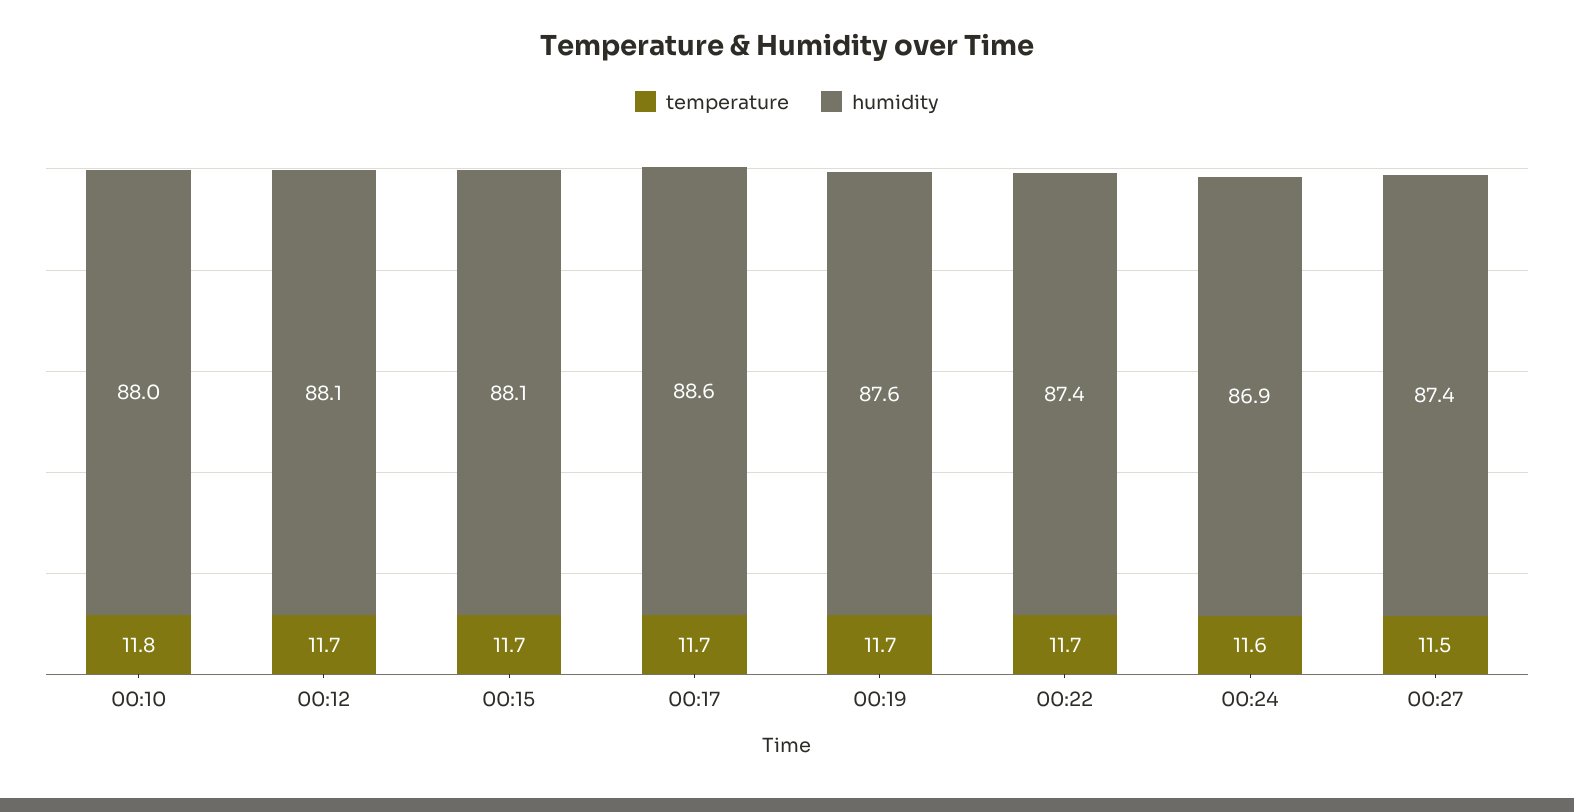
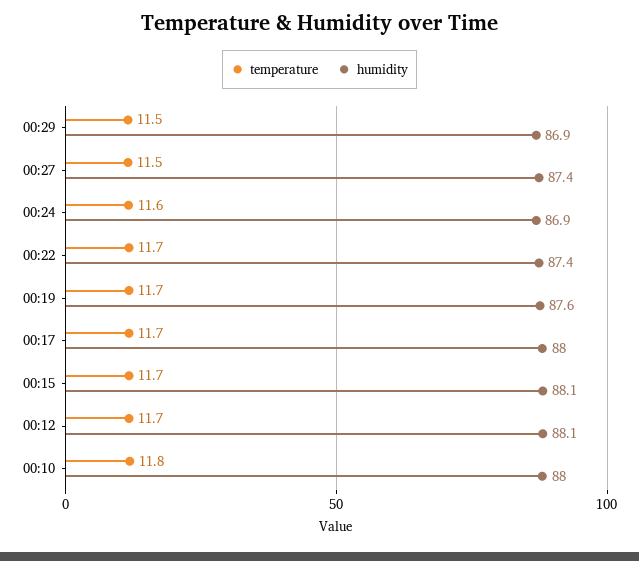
humidity, 00:17: 88.6 -> 88
temperature, 00:29: none -> 11.5
humidity, 00:29: none -> 86.9

